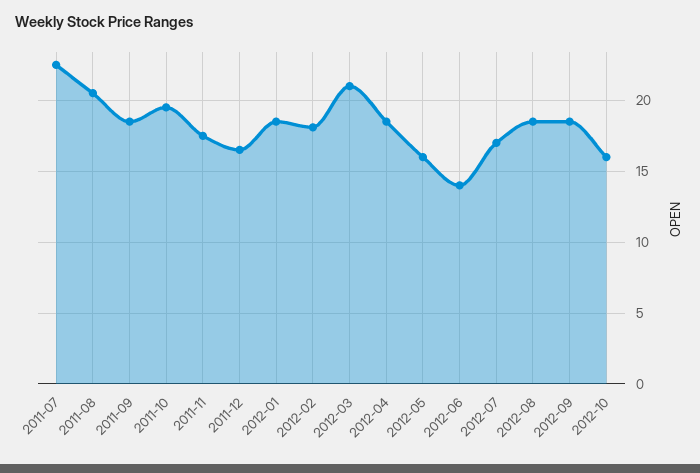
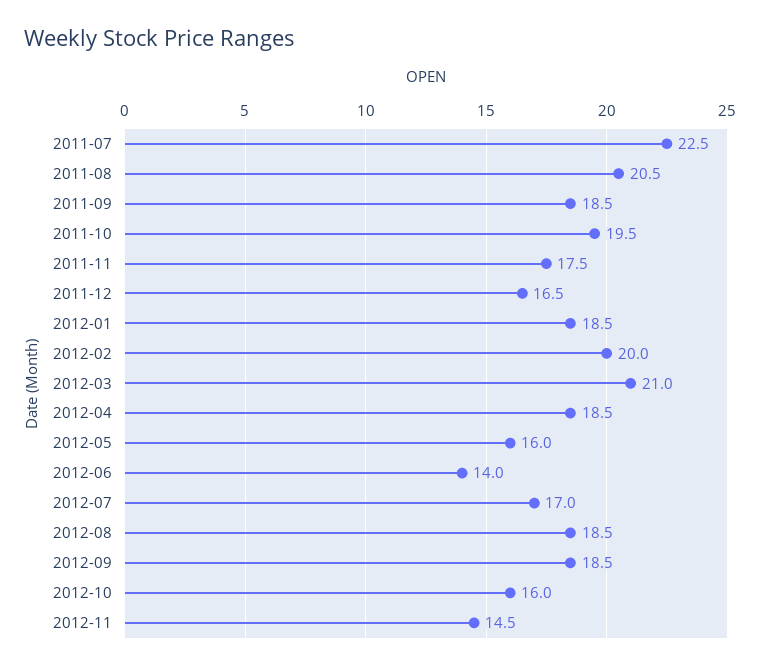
2012-02: 18 -> 20
2012-11: none -> 14.5

